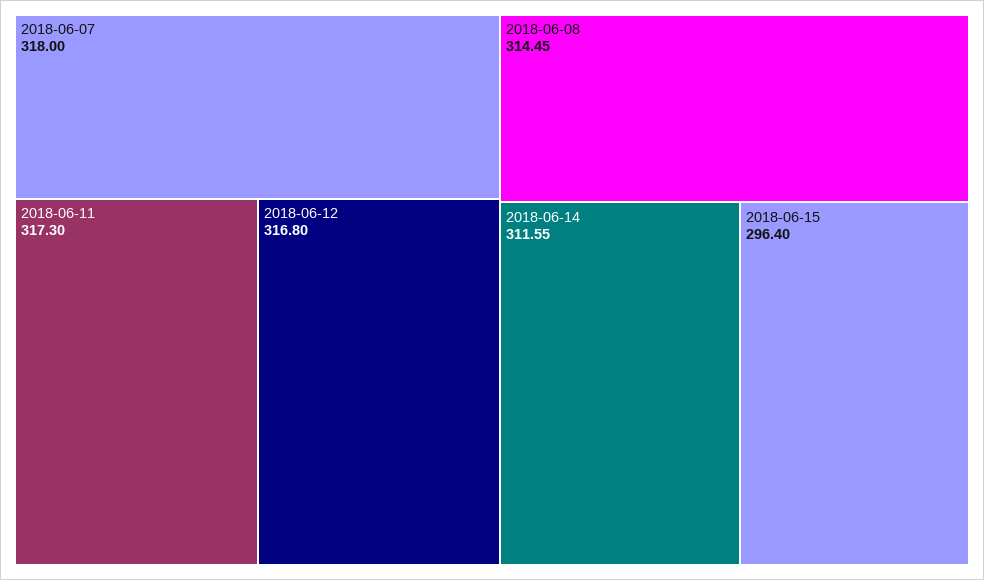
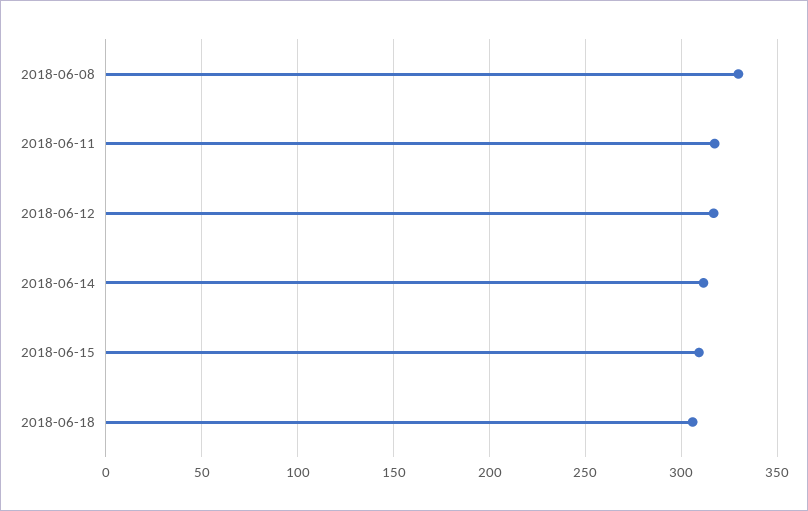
2018-06-07: 318 -> none
2018-06-08: 314.45 -> 330
2018-06-15: 296.4 -> 310
2018-06-18: none -> 305

